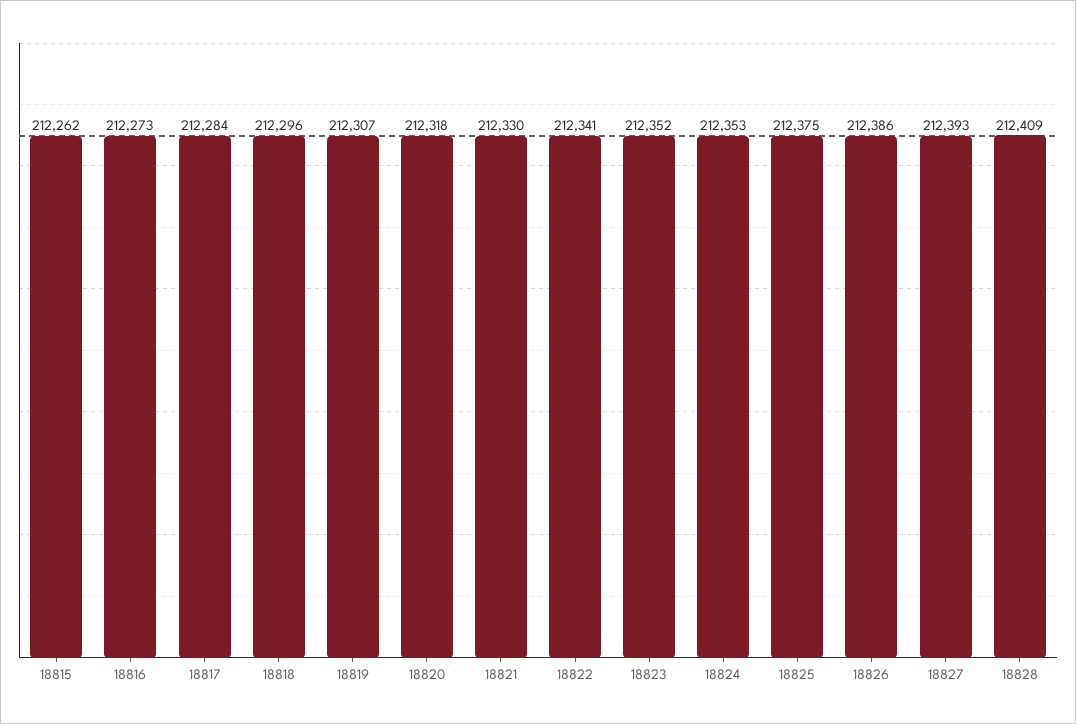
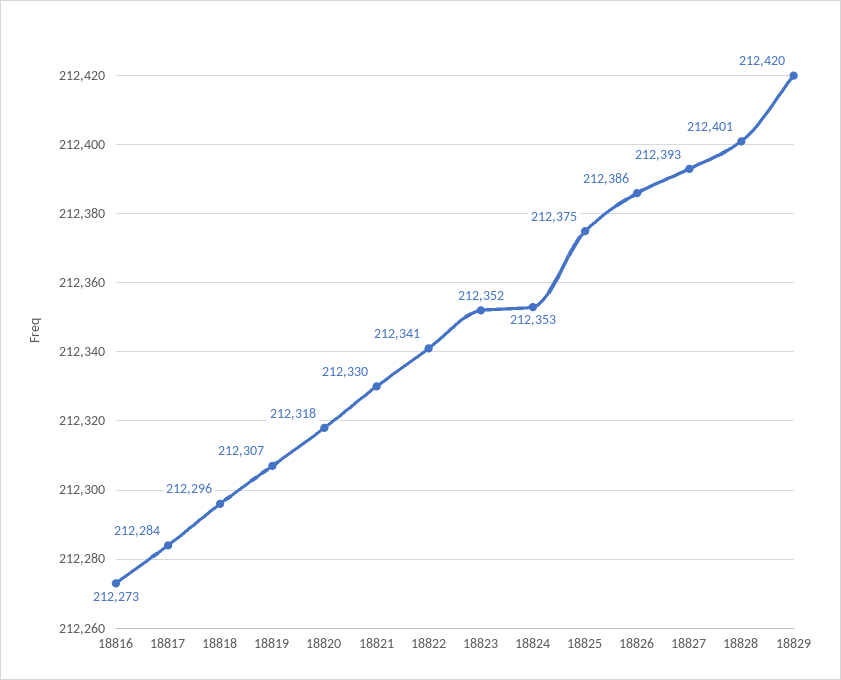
18815: 212262 -> none
18828: 212409 -> 212401
18829: none -> 212420

